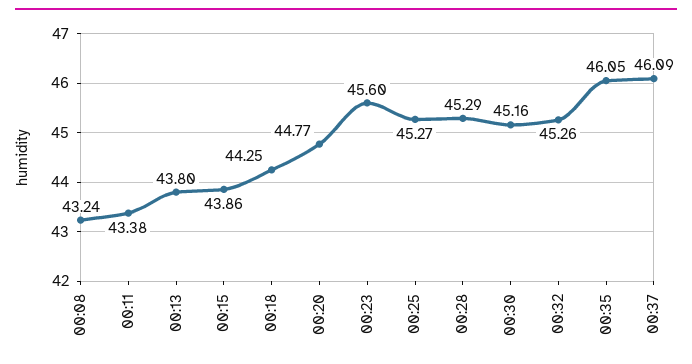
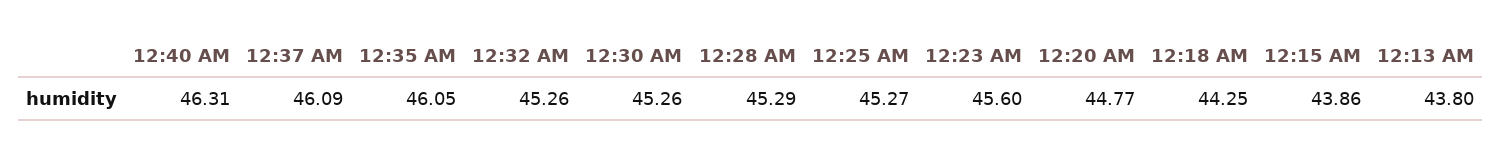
00:08: 43.24 -> none
00:11: 43.38 -> none
00:30: 45.16 -> 45.26
12:40 AM: none -> 46.31

